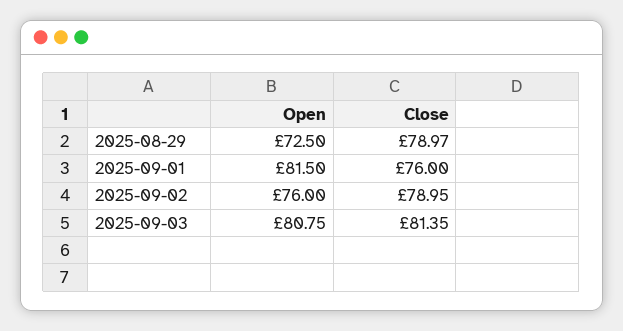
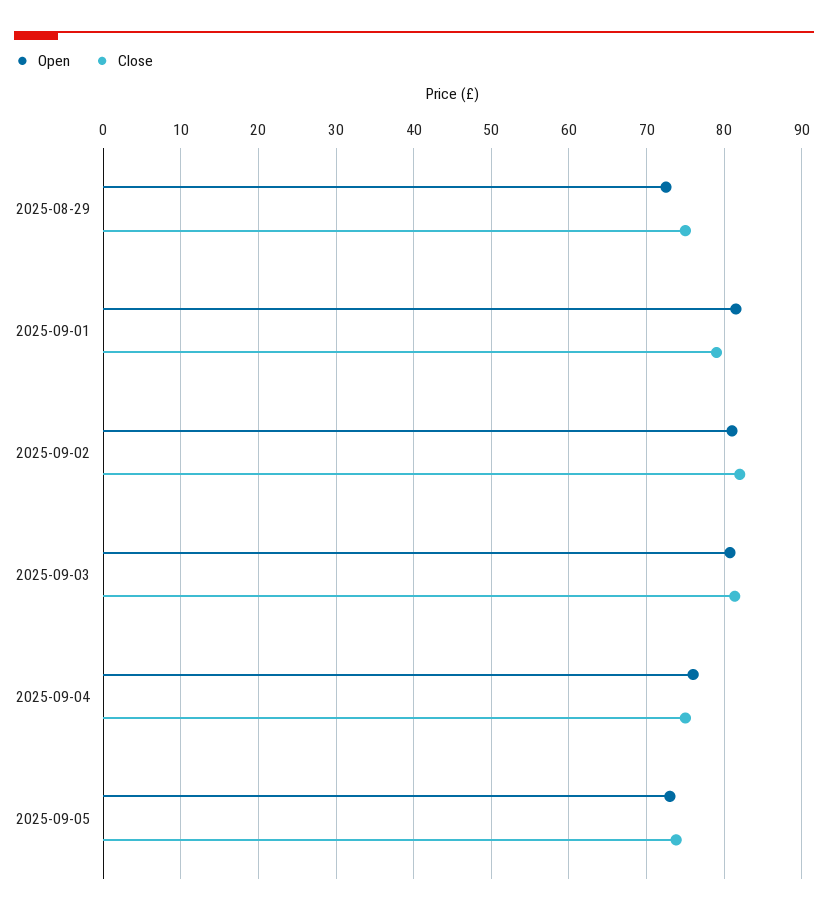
Close, 2025-08-29: 78.97 -> 75
Close, 2025-09-01: 76 -> 79
Open, 2025-09-02: 76 -> 81
Close, 2025-09-02: 78.95 -> 82
Open, 2025-09-04: none -> 76
Close, 2025-09-04: none -> 75
Open, 2025-09-05: none -> 73
Close, 2025-09-05: none -> 74

